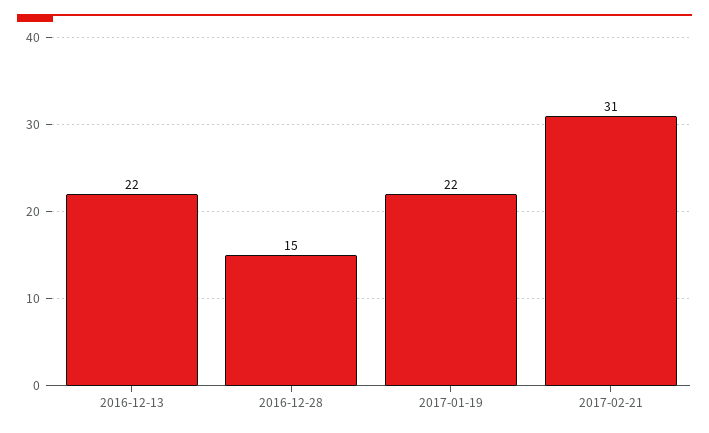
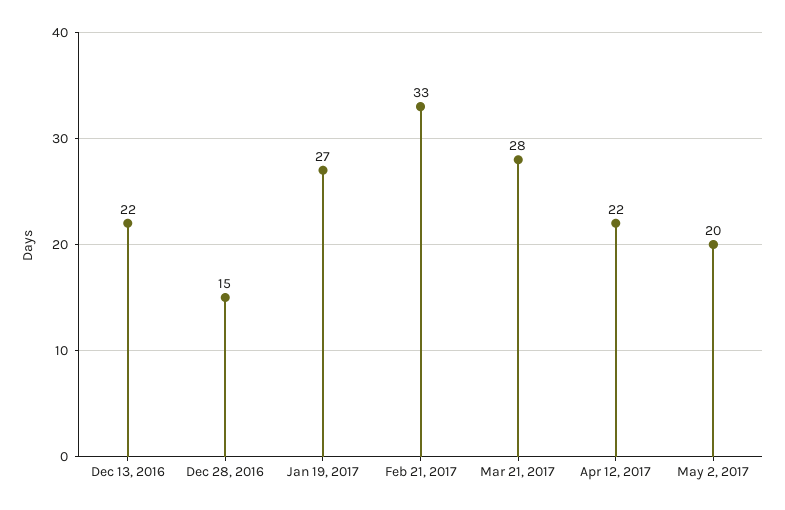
2017-01-19: 22 -> 27
2017-02-21: 31 -> 33
Mar 21, 2017: none -> 28
Apr 12, 2017: none -> 22
May 2, 2017: none -> 20

